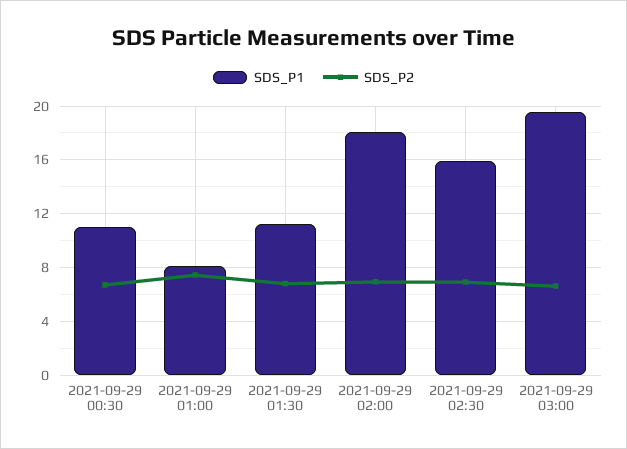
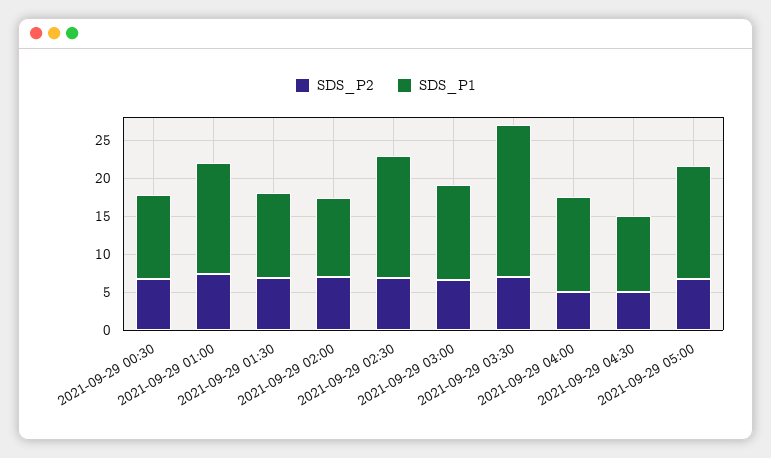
SDS_P1, 2021-09-29 01:00: 8 -> 15
SDS_P1, 2021-09-29 02:00: 18 -> 10
SDS_P1, 2021-09-29 03:00: 19.5 -> 12.5
SDS_P2, 2021-09-29 03:30: none -> 7.5
SDS_P1, 2021-09-29 03:30: none -> 20
SDS_P2, 2021-09-29 04:00: none -> 5
SDS_P1, 2021-09-29 04:00: none -> 12.5
SDS_P2, 2021-09-29 04:30: none -> 5
SDS_P1, 2021-09-29 04:30: none -> 10
SDS_P2, 2021-09-29 05:00: none -> 7.5
SDS_P1, 2021-09-29 05:00: none -> 15

